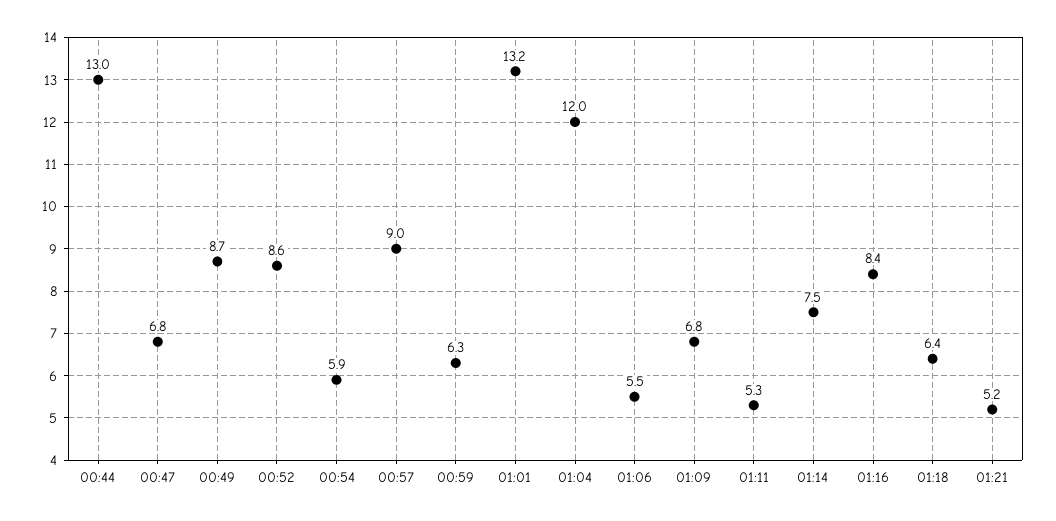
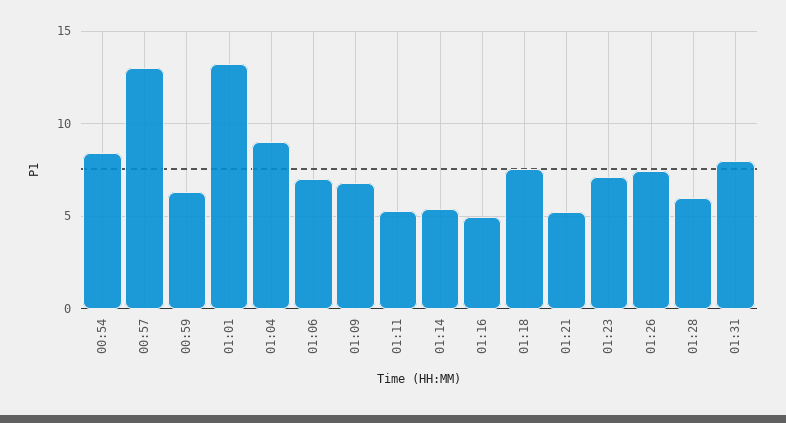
00:44: 13 -> none
00:47: 6.8 -> none
00:49: 8.7 -> none
00:52: 8.6 -> none
00:54: 5.9 -> 8.5
00:57: 9 -> 13
01:04: 12 -> 9
01:06: 5.5 -> 7
01:14: 7.5 -> 5.5
01:16: 8.4 -> 5
01:18: 6.4 -> 7.5
01:23: none -> 7
01:26: none -> 7.5
01:28: none -> 6
01:31: none -> 8

